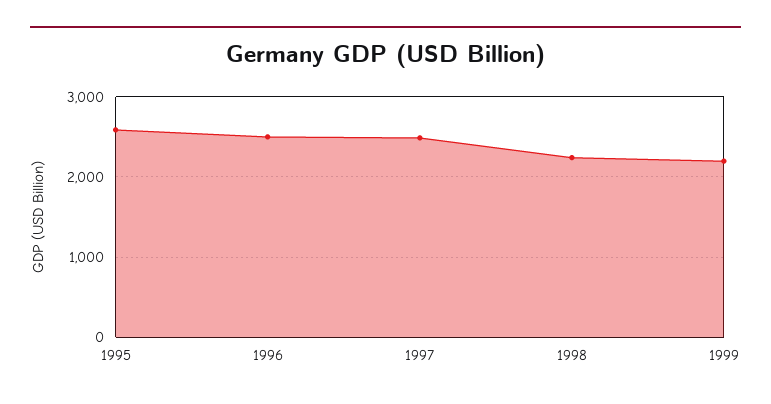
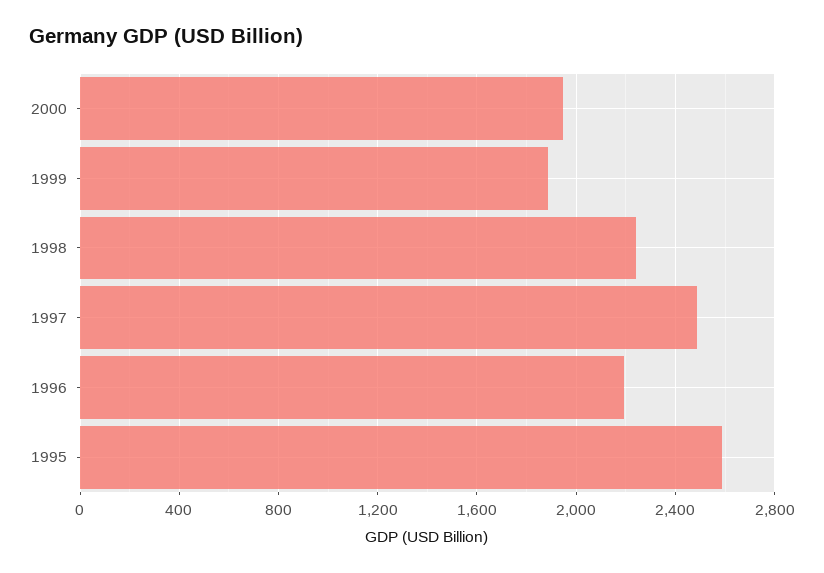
1996: 2500 -> 2200
1999: 2200 -> 1900
2000: none -> 1950

